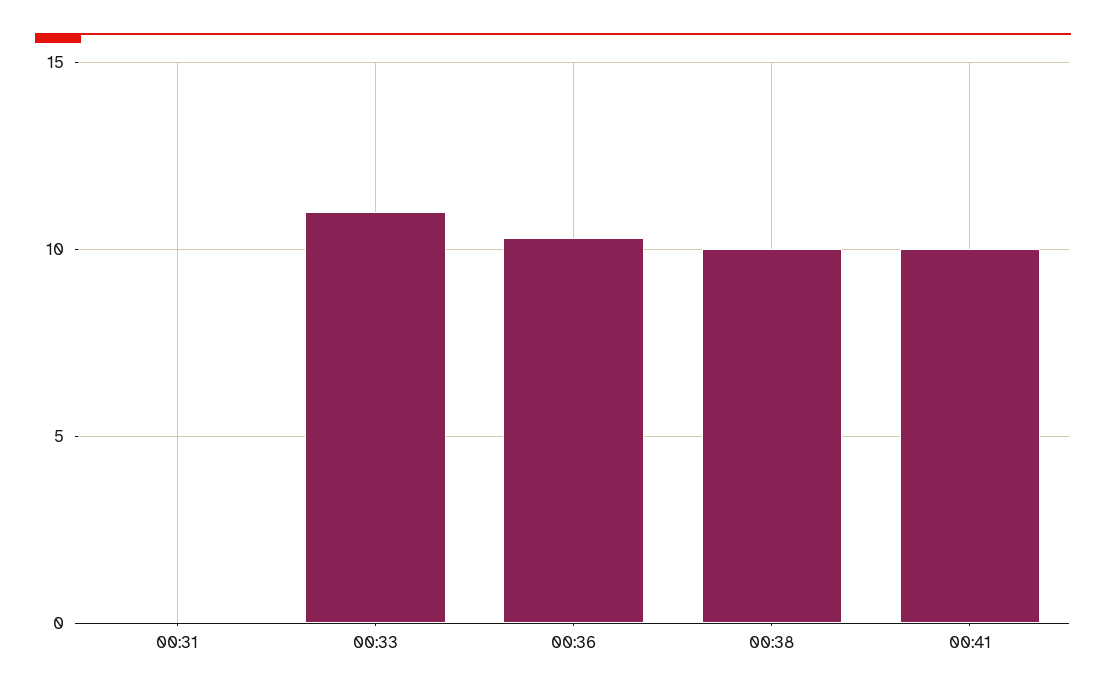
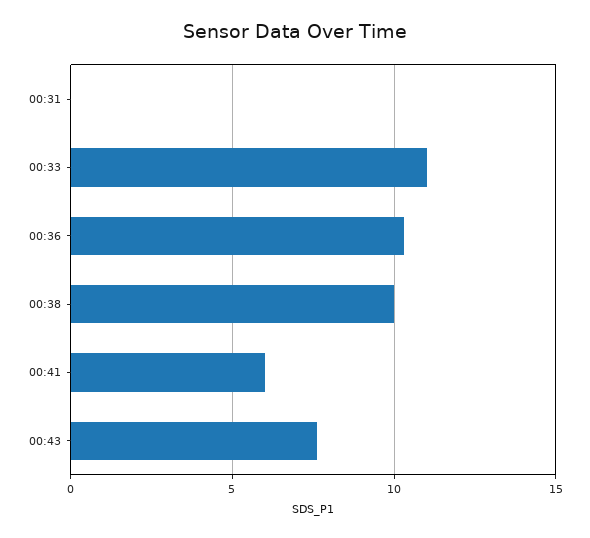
00:41: 10 -> 6
00:43: none -> 7.5

